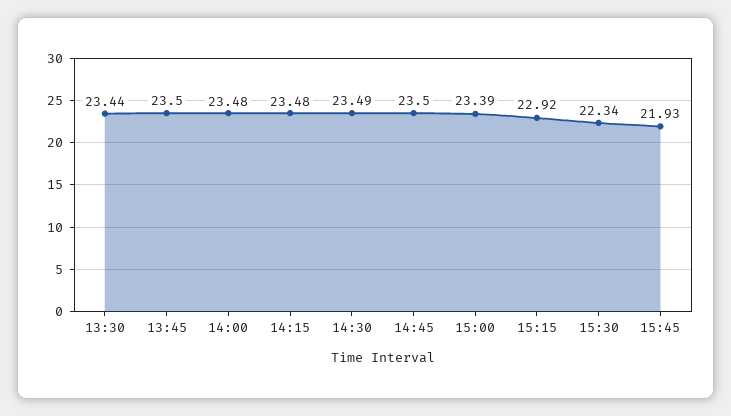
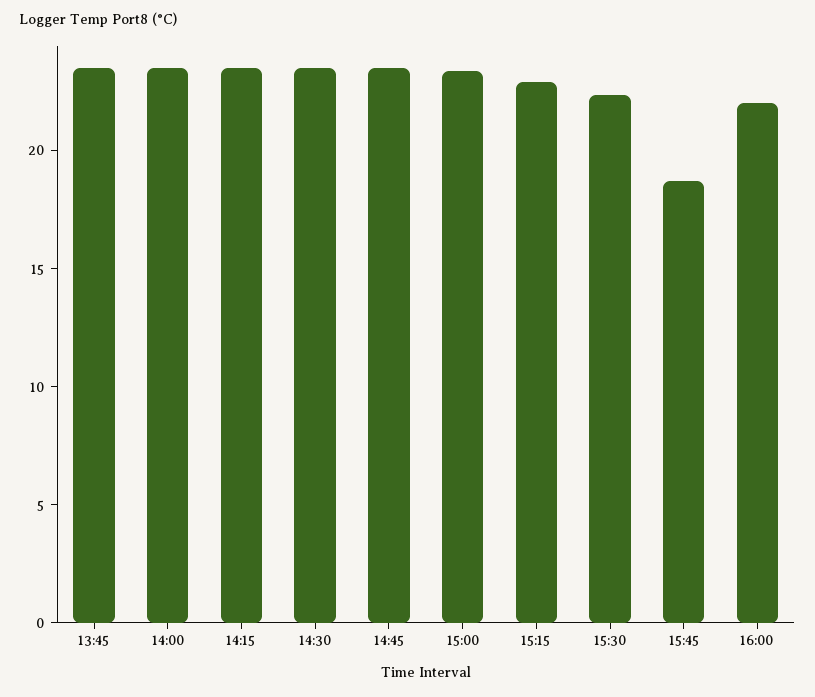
13:30: 23.44 -> none
15:45: 21.93 -> 19
16:00: none -> 22

